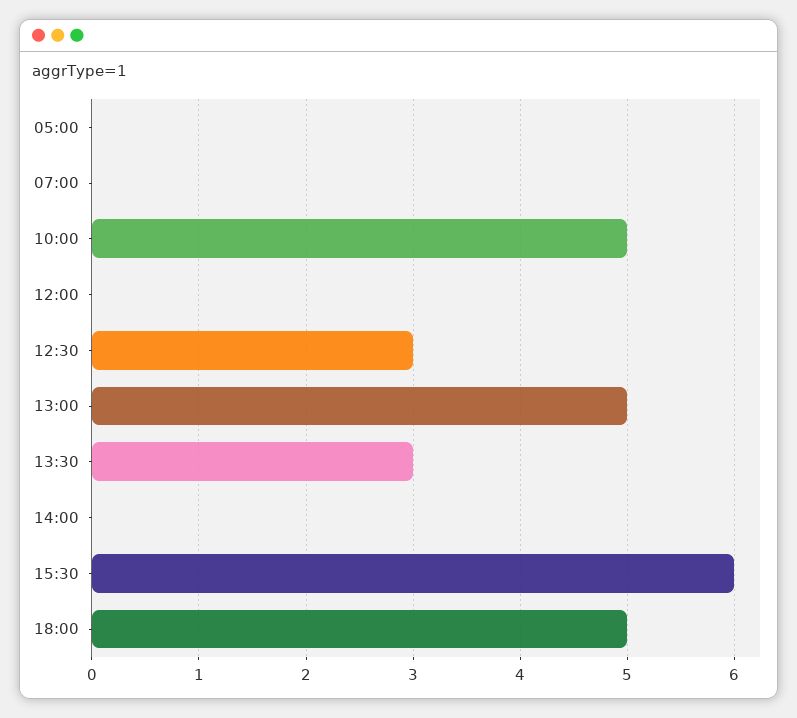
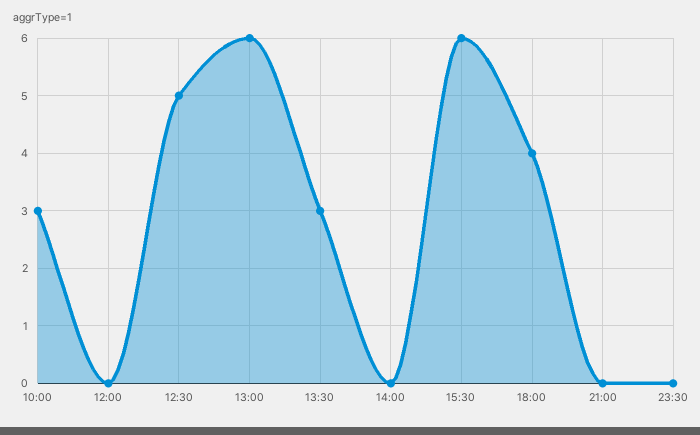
05:00: 0 -> none
07:00: 0 -> none
10:00: 5 -> 3
12:30: 3 -> 5
13:00: 5 -> 6
18:00: 5 -> 4
21:00: none -> 0
23:30: none -> 0

